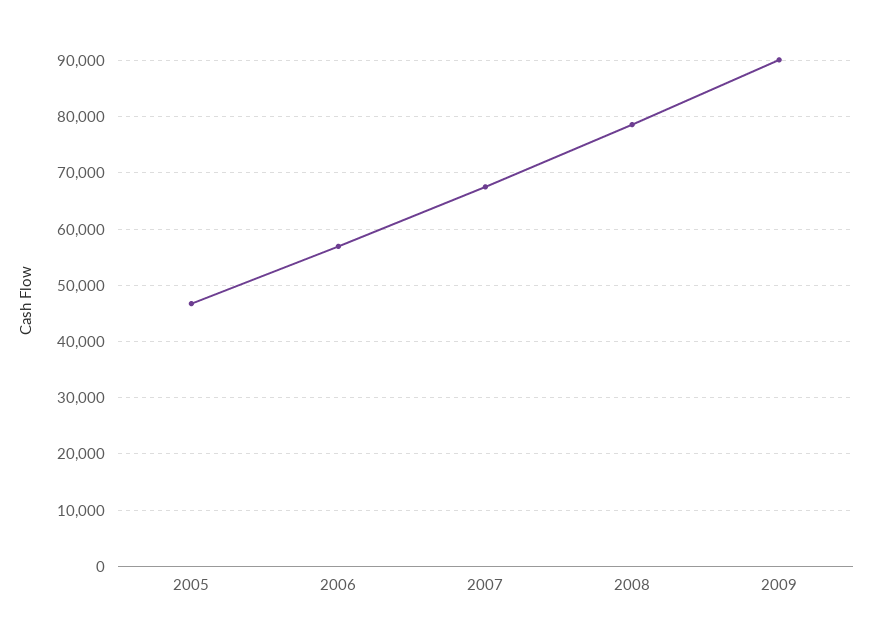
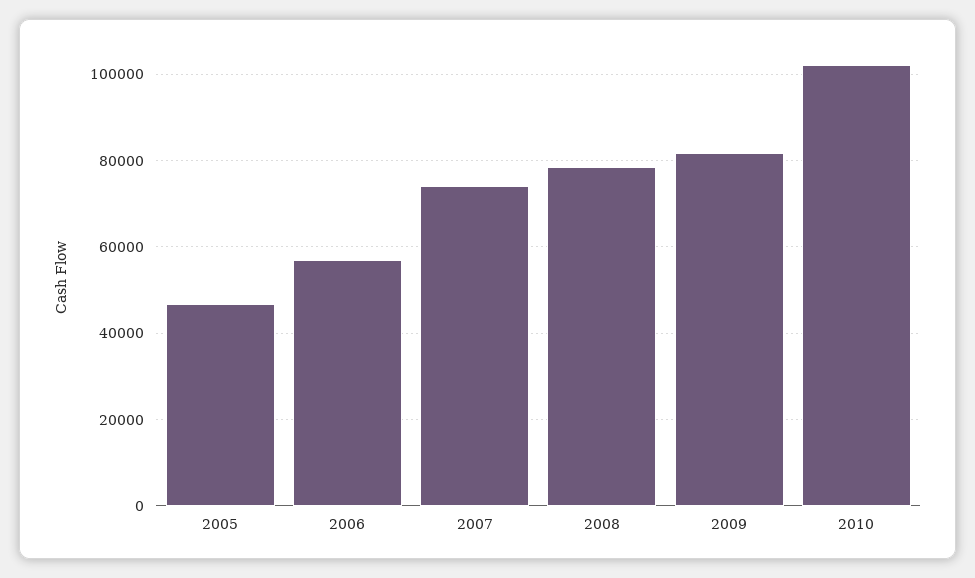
2007: 68000 -> 74000
2009: 90000 -> 82000
2010: none -> 102000

